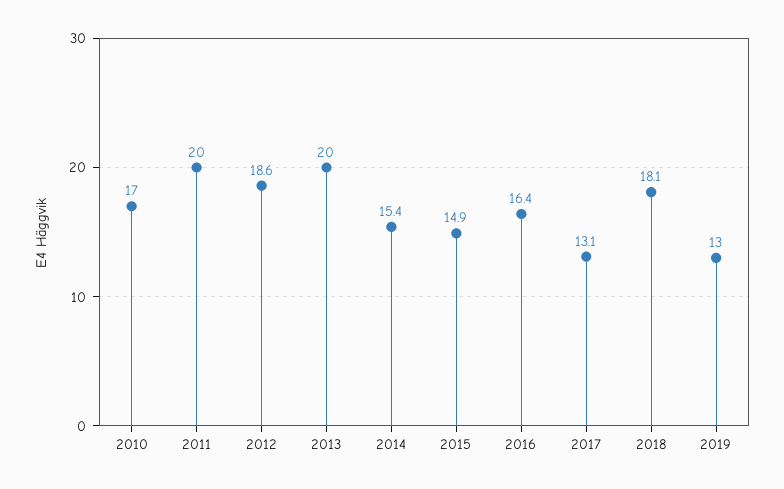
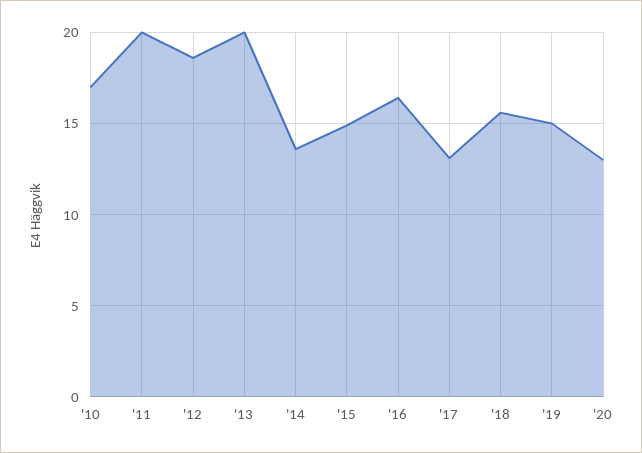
2014: 15.4 -> 13.5
2018: 18.1 -> 15.5
2019: 13 -> 15
'20: none -> 13

